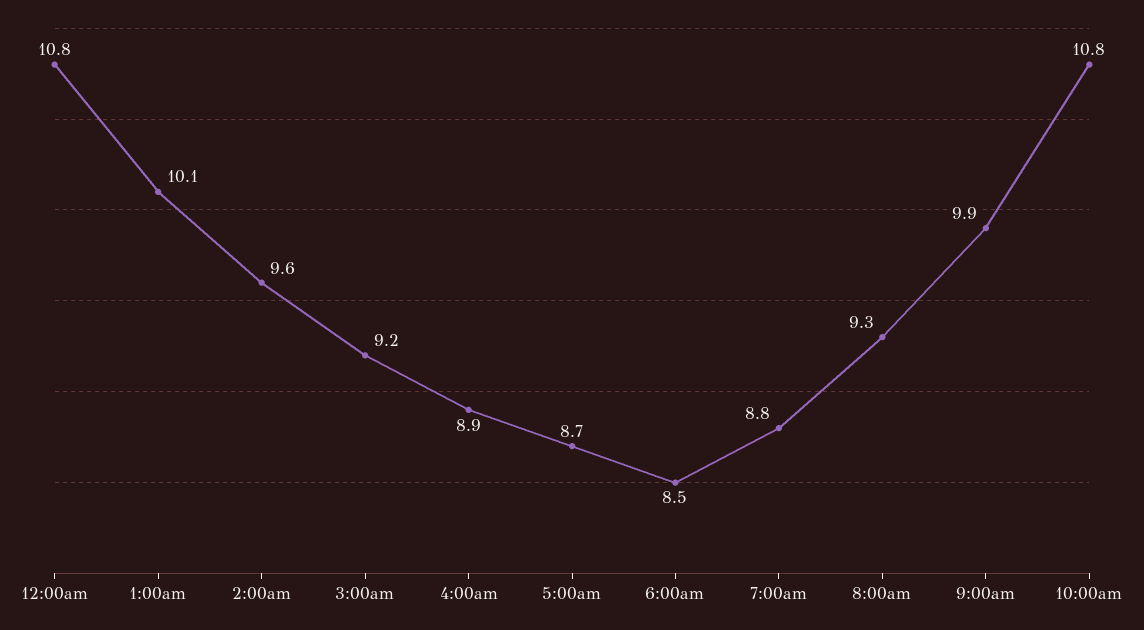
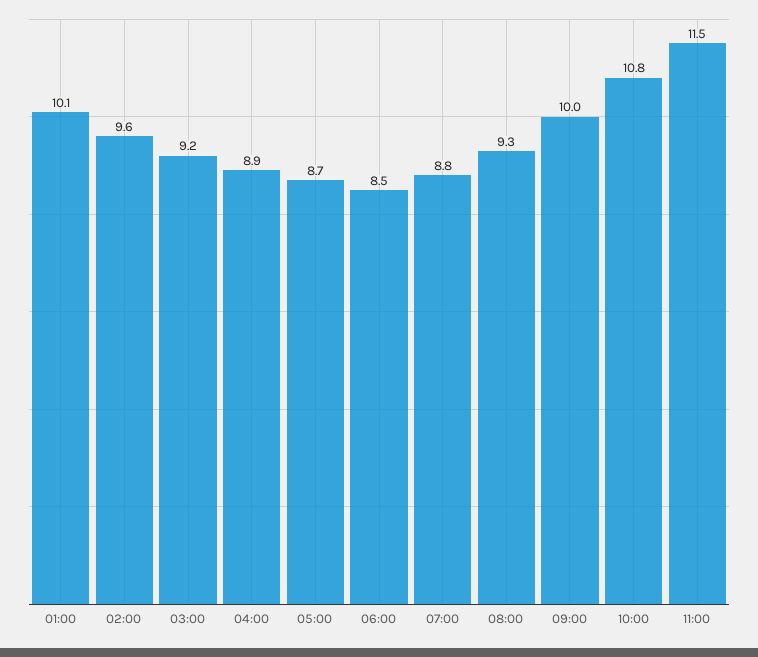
12:00am: 10.8 -> none
9:00am: 9.9 -> 10
11:00: none -> 11.5

